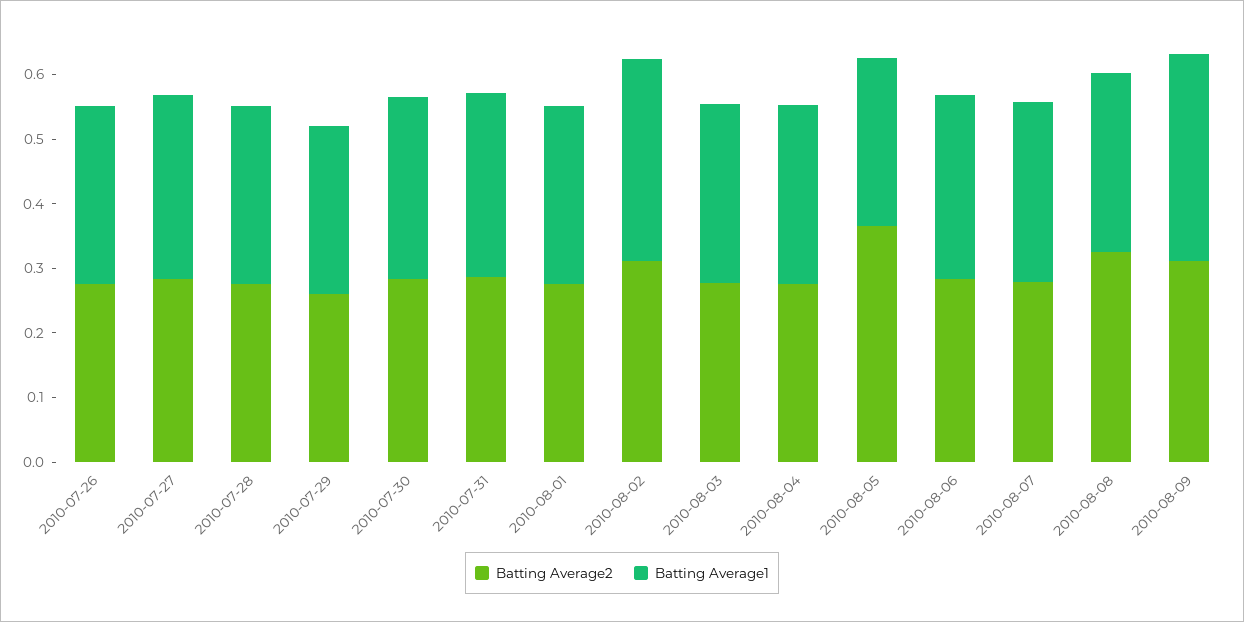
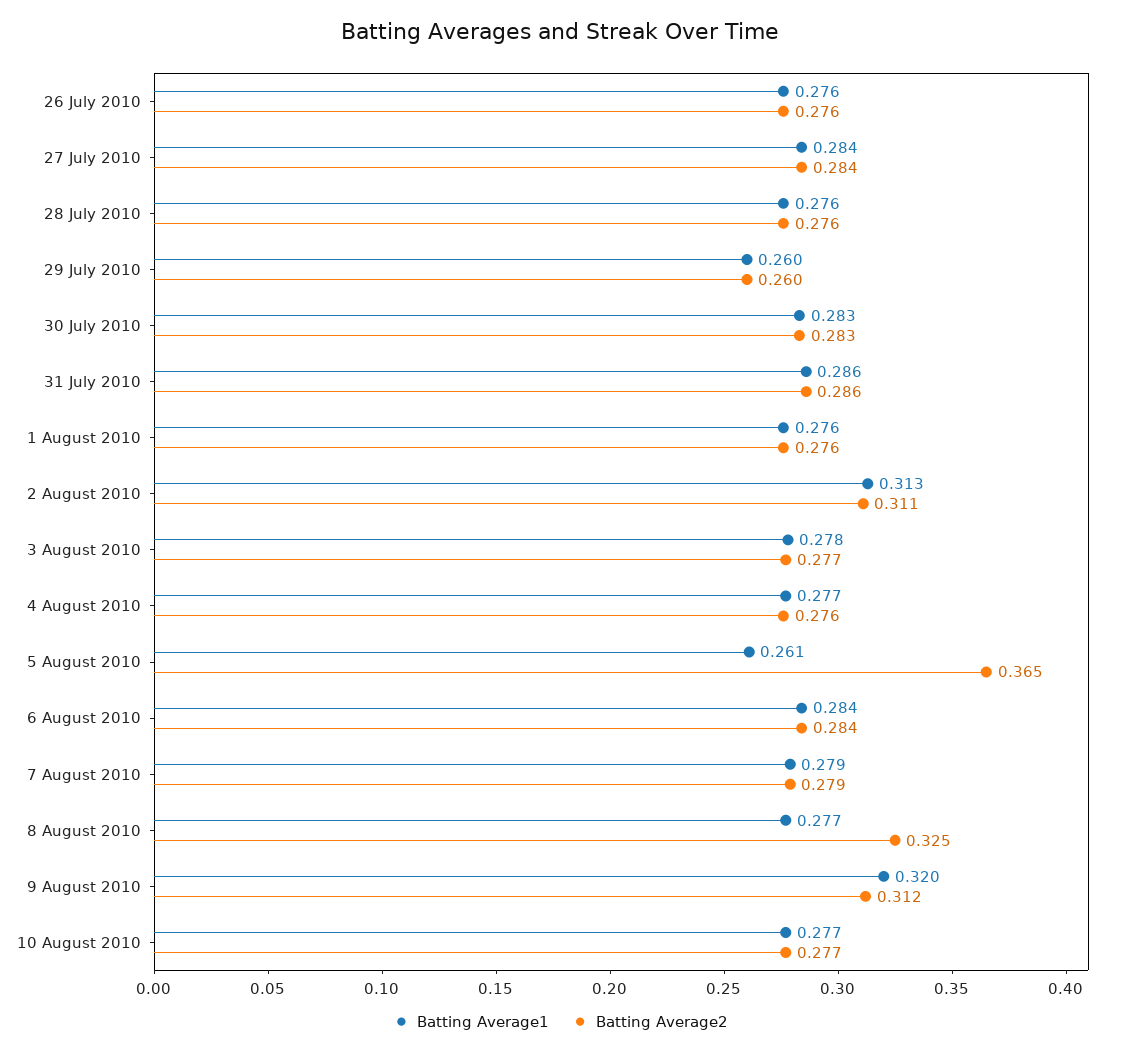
Batting Average1, 10 August 2010: none -> 0.277
Batting Average2, 10 August 2010: none -> 0.277

